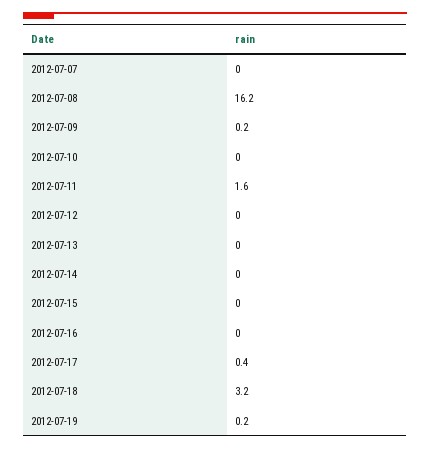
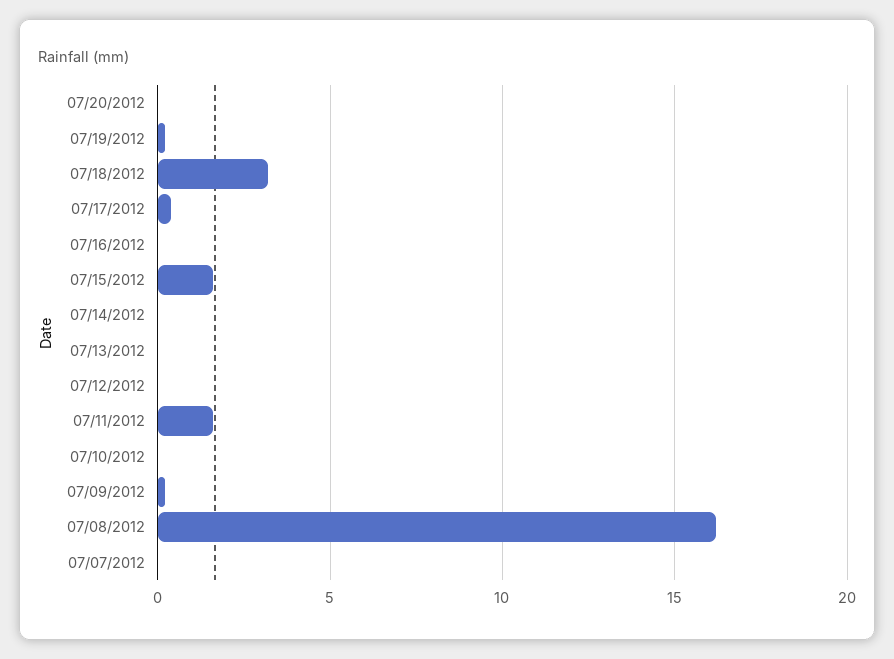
2012-07-15: 0 -> 1.5
07/20/2012: none -> 0

